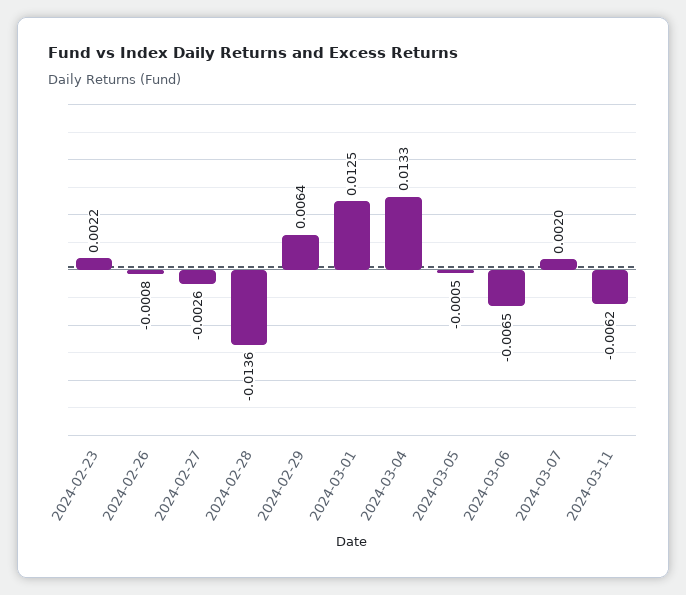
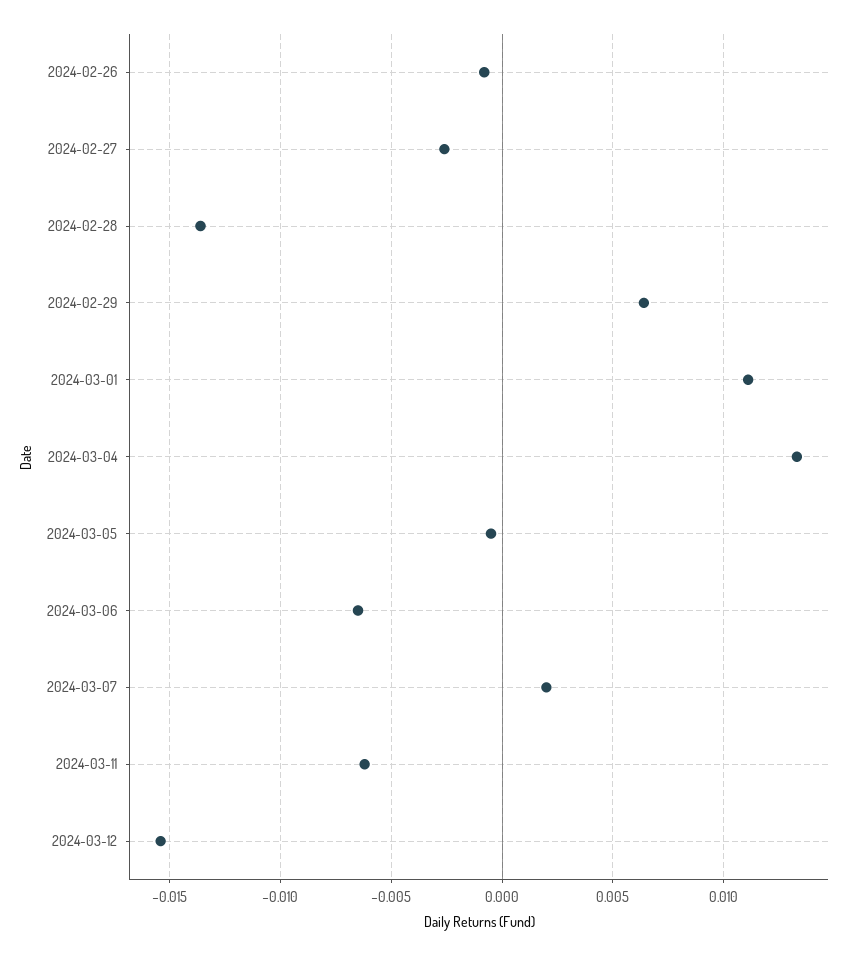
2024-02-23: 0.0022 -> none
2024-03-01: 0.0125 -> 0.011
2024-03-12: none -> -0.0155

